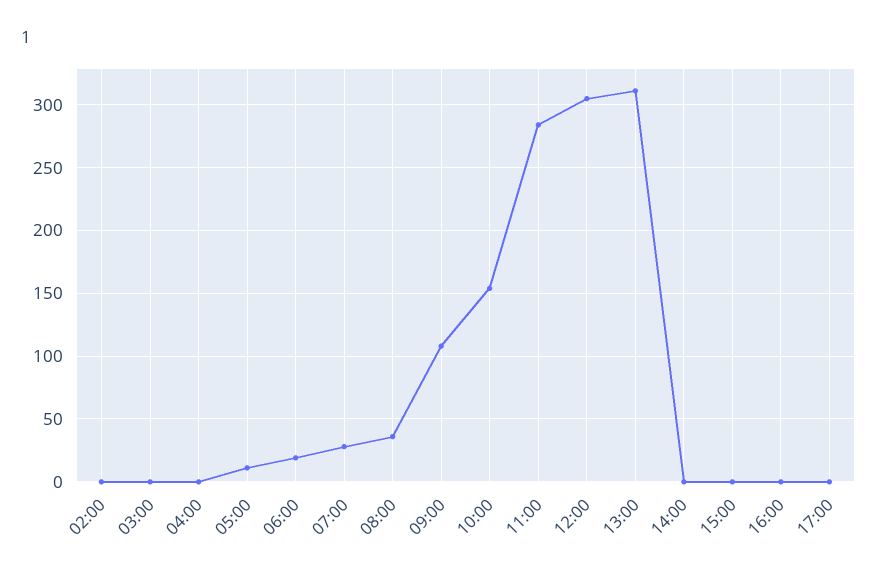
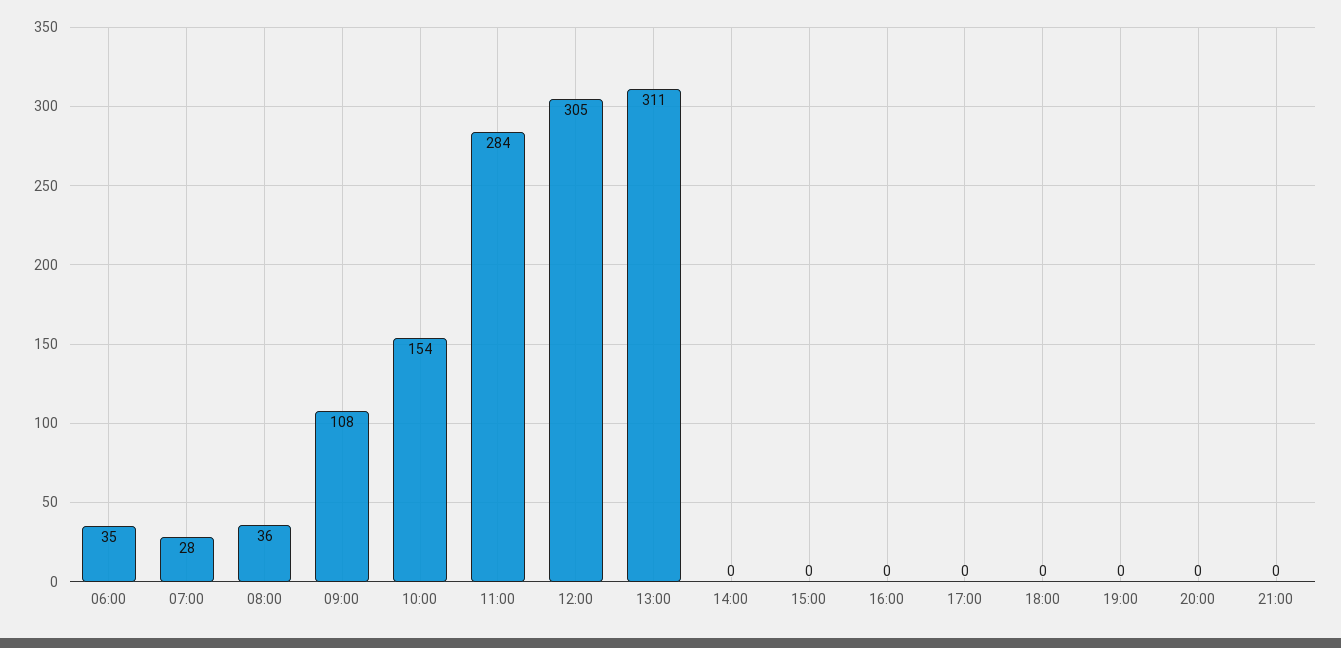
02:00: 0 -> none
03:00: 0 -> none
04:00: 0 -> none
05:00: 10 -> none
06:00: 20 -> 35
18:00: none -> 0
19:00: none -> 0
20:00: none -> 0
21:00: none -> 0

